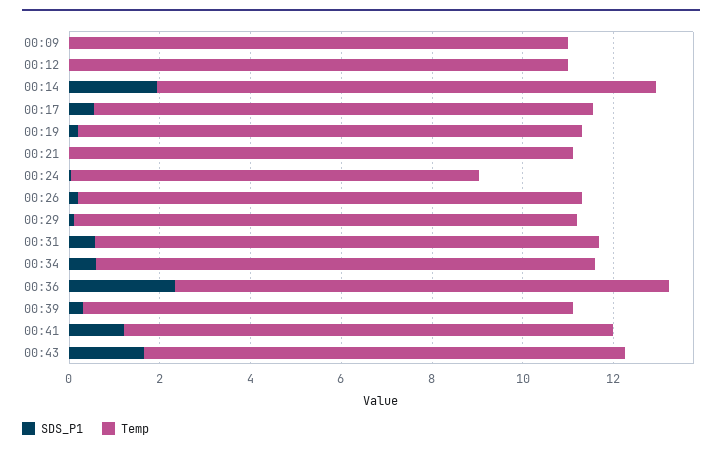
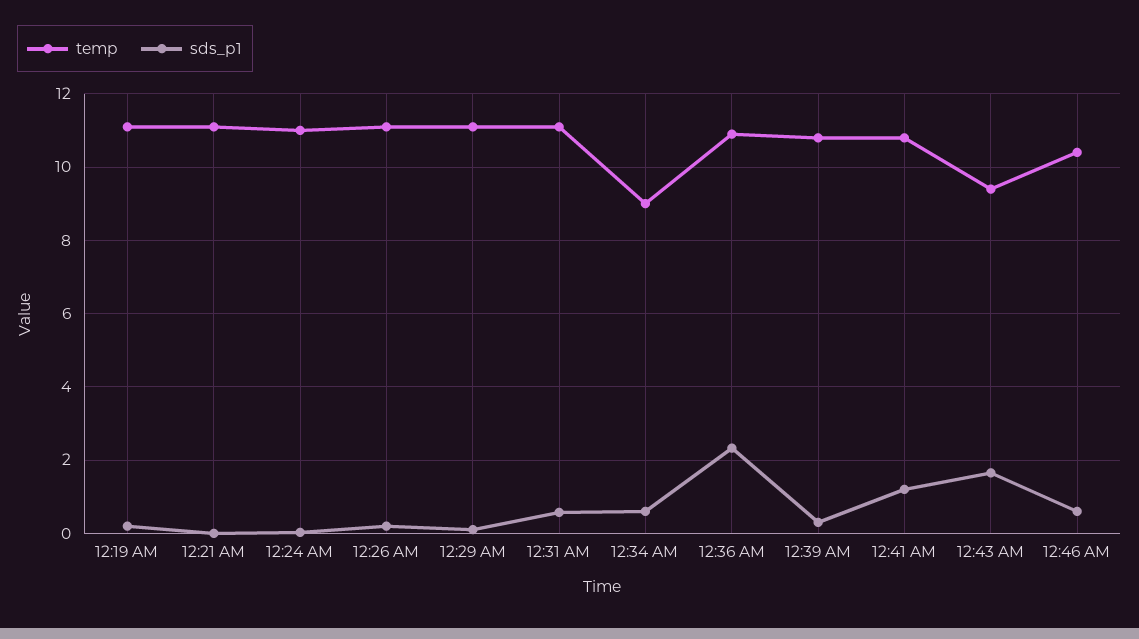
SDS_P1, 00:09: 0 -> none
Temp, 00:09: 11 -> none
SDS_P1, 00:12: 0 -> none
Temp, 00:12: 11 -> none
SDS_P1, 00:14: 2 -> none
Temp, 00:14: 11 -> none
SDS_P1, 00:17: 0.5 -> none
Temp, 00:17: 11 -> none
Temp, 00:24: 9 -> 11
Temp, 00:34: 11 -> 9
Temp, 00:43: 10.5 -> 9.4
Temp, 12:46 AM: none -> 10.4
SDS_P1, 12:46 AM: none -> 0.6

